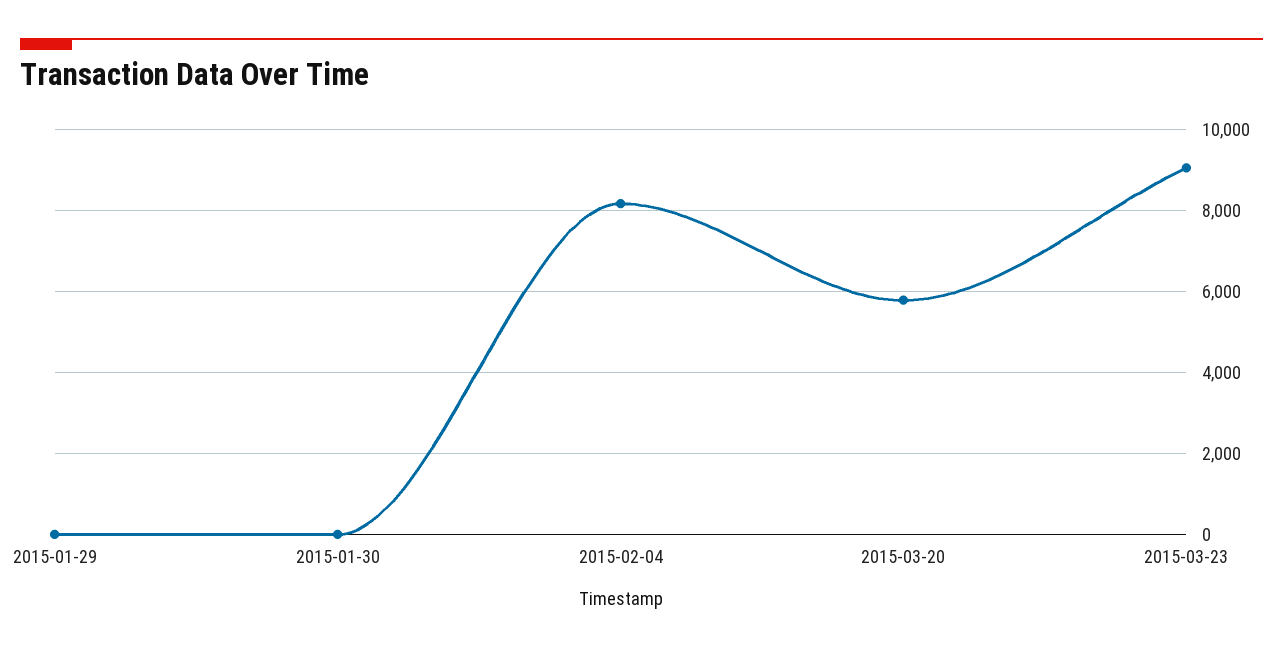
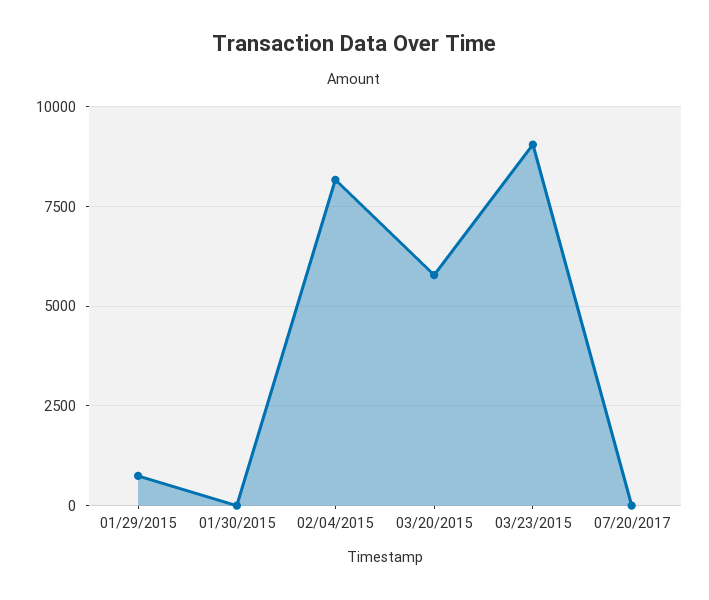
2015-01-29: 0 -> 750
07/20/2017: none -> 0

